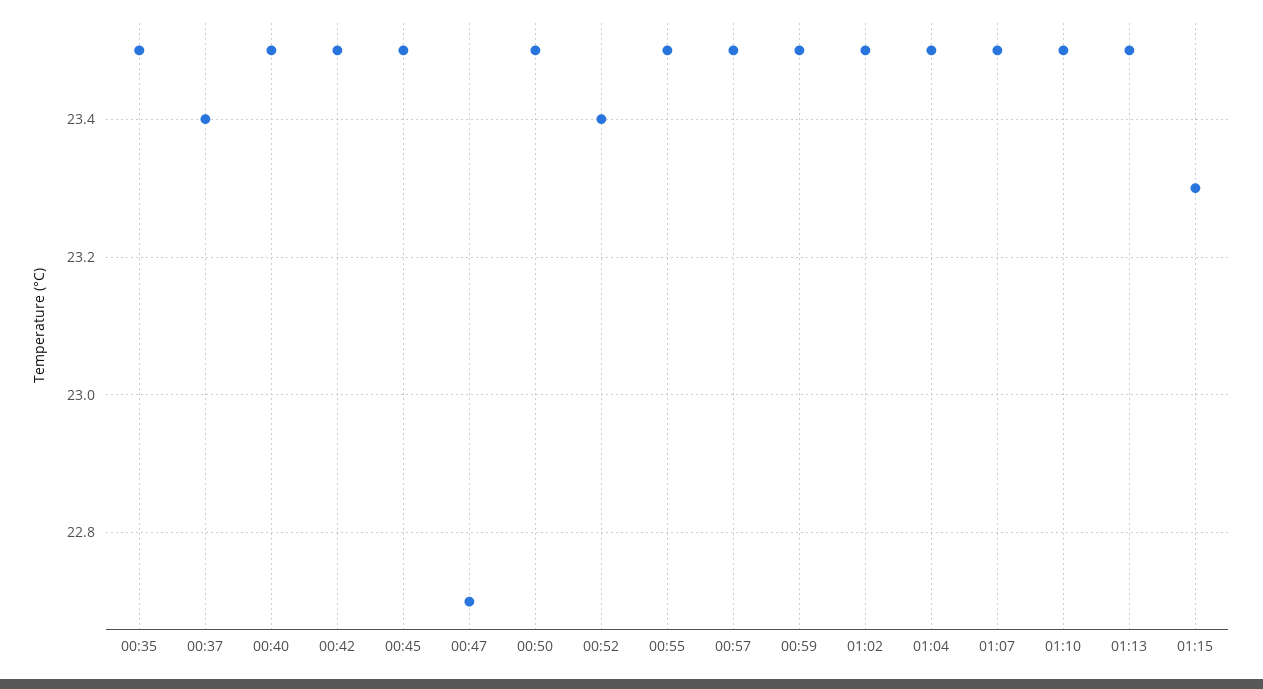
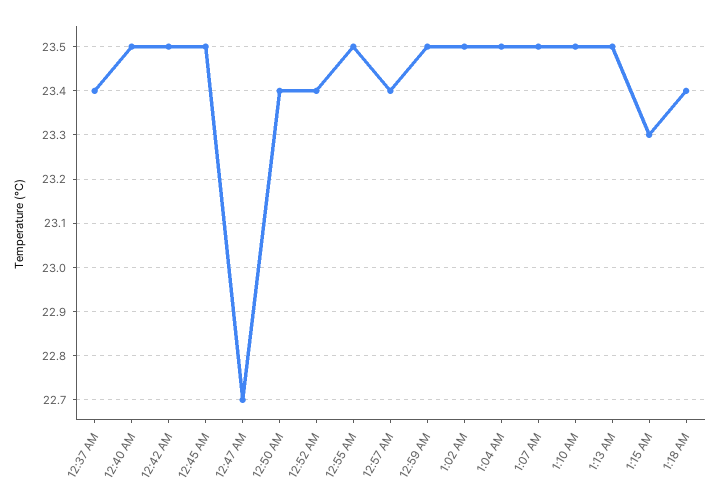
00:35: 23.5 -> none
00:50: 23.5 -> 23.4
00:57: 23.5 -> 23.4
1:18 AM: none -> 23.4

